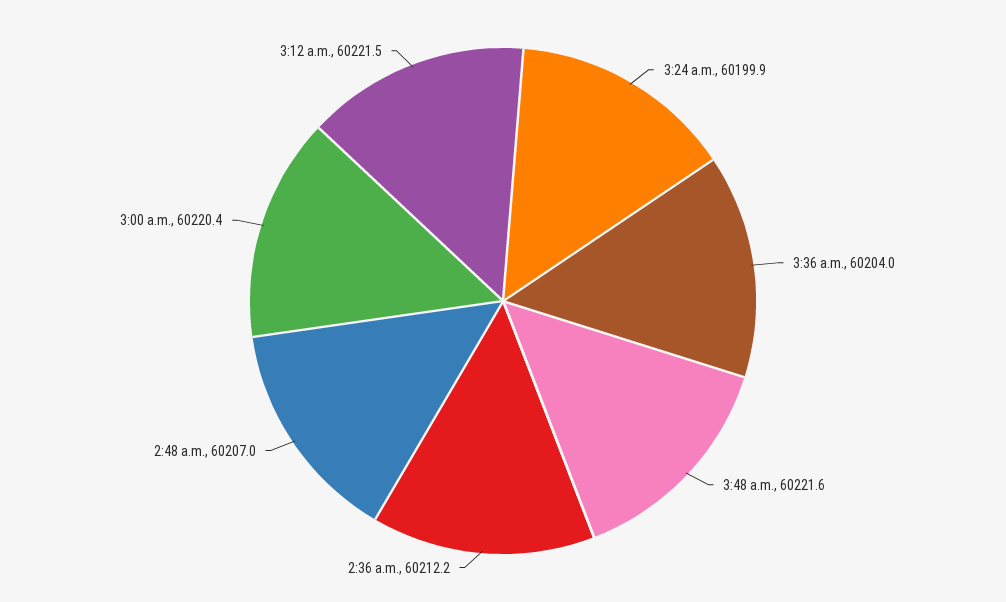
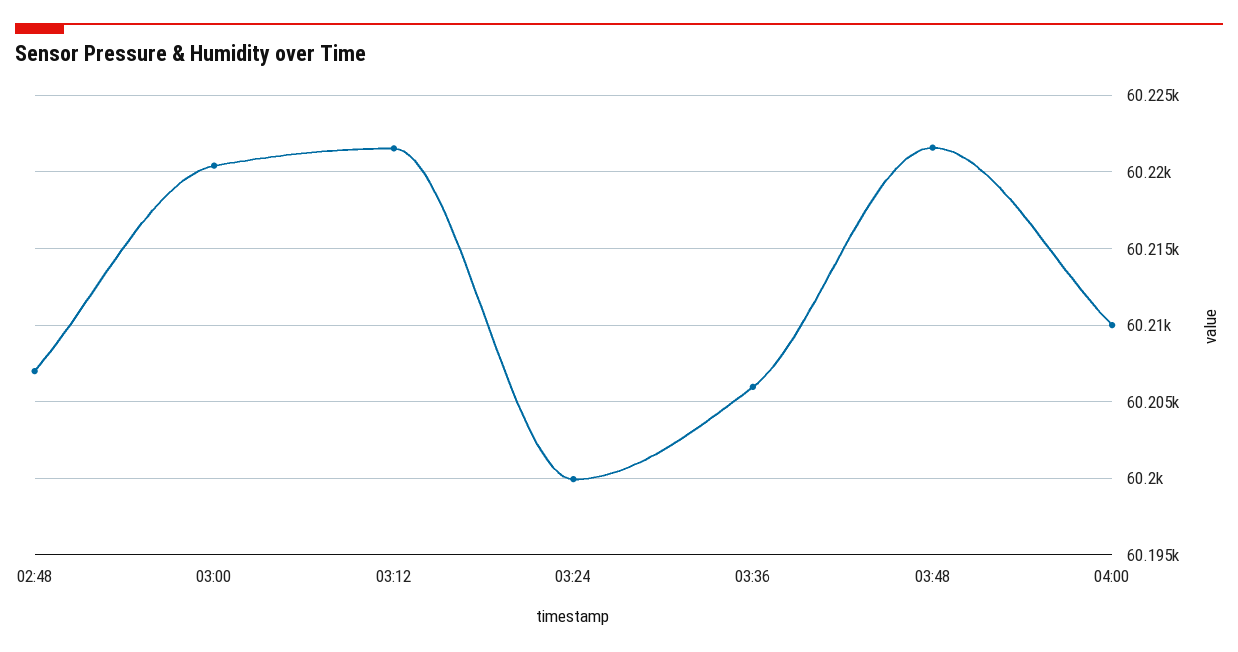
3:36 a.m.: 60204 -> 60206
2:36 a.m.: 60212.2 -> none
04:00: none -> 60210

